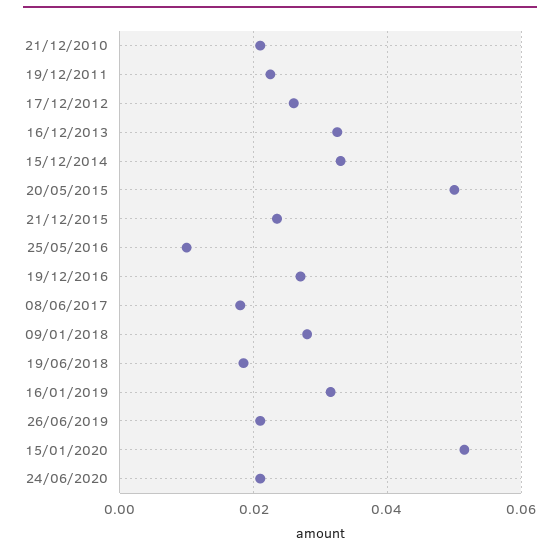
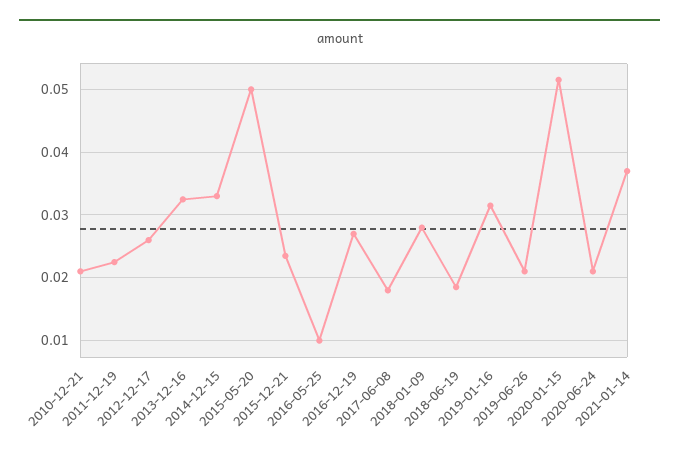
2021-01-14: none -> 0.037

